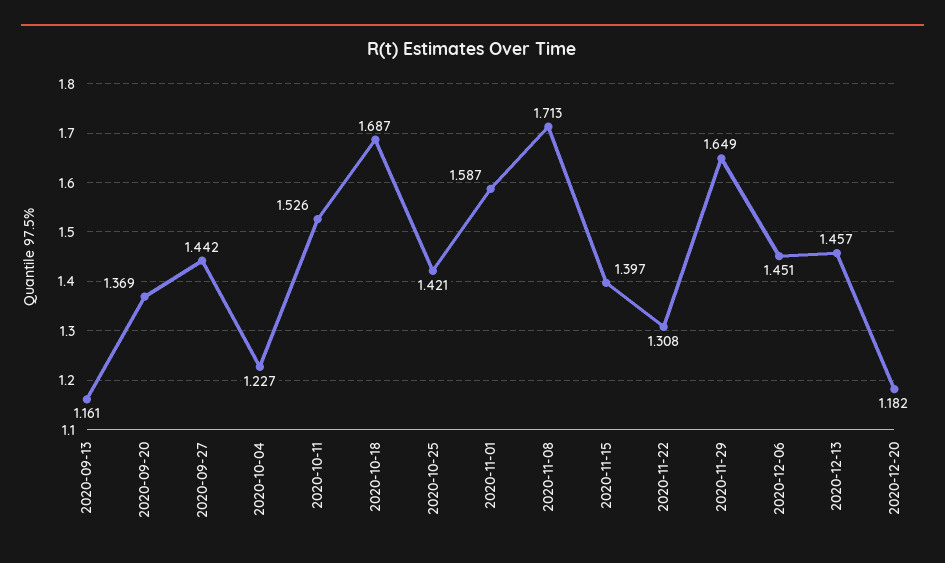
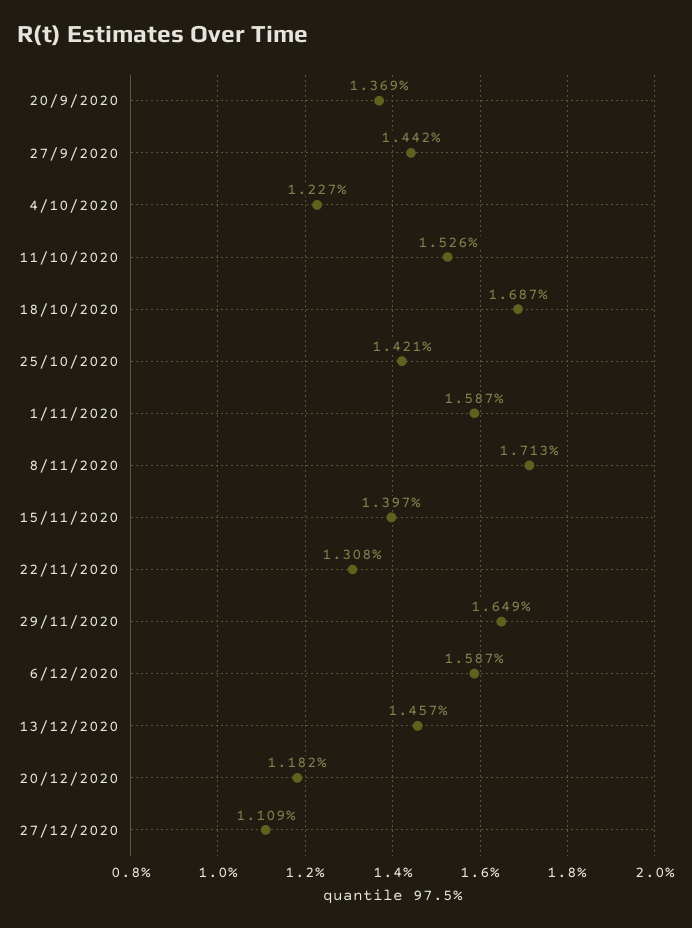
2020-09-13: 1.161 -> none
2020-12-06: 1.451 -> 1.587
27/12/2020: none -> 1.109

